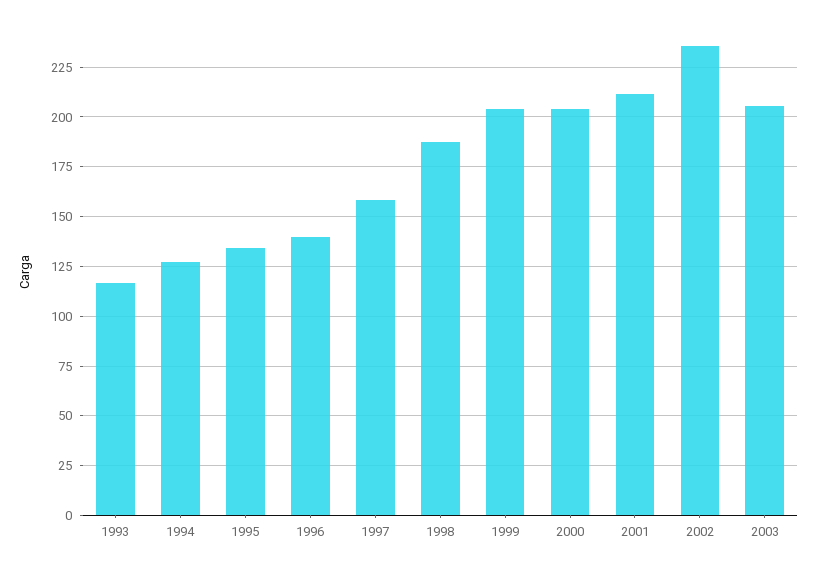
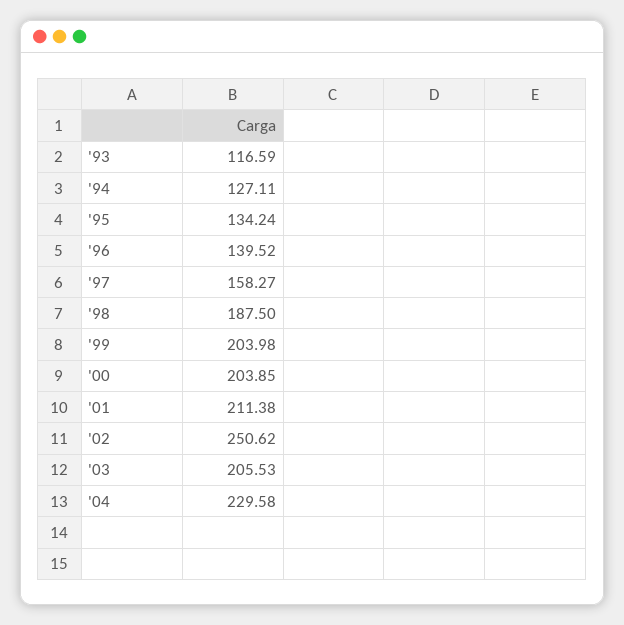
2002: 235 -> 250.62
'04: none -> 229.58

